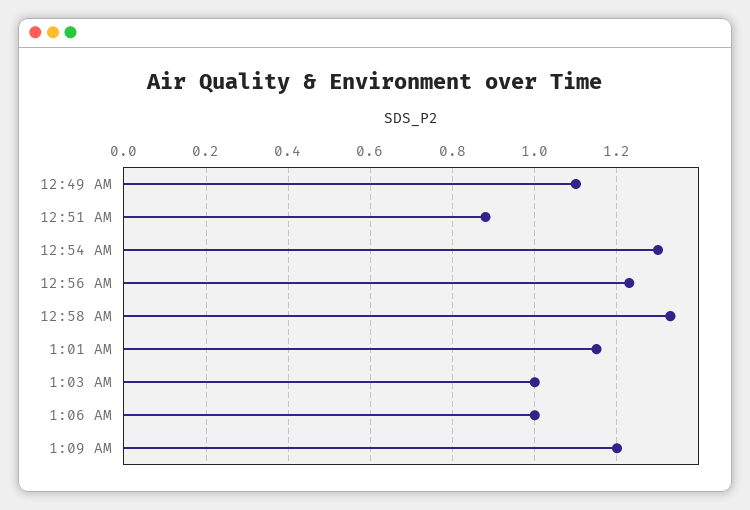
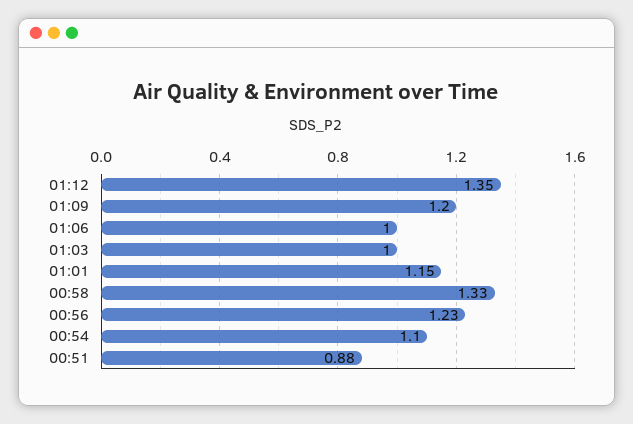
12:49 AM: 1.1 -> none
12:54 AM: 1.3 -> 1.1
01:12: none -> 1.35

